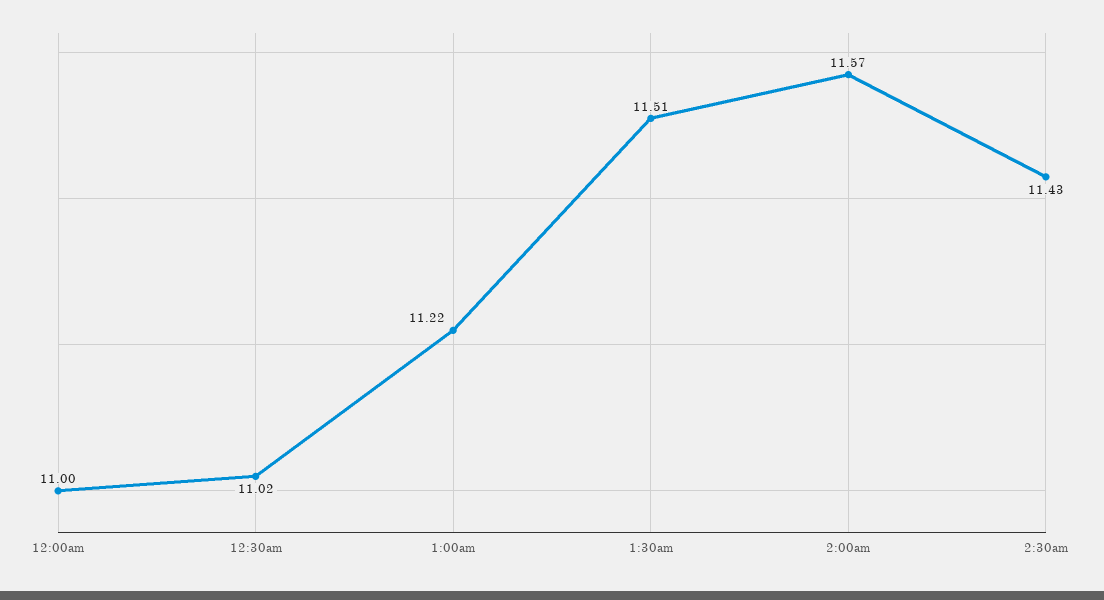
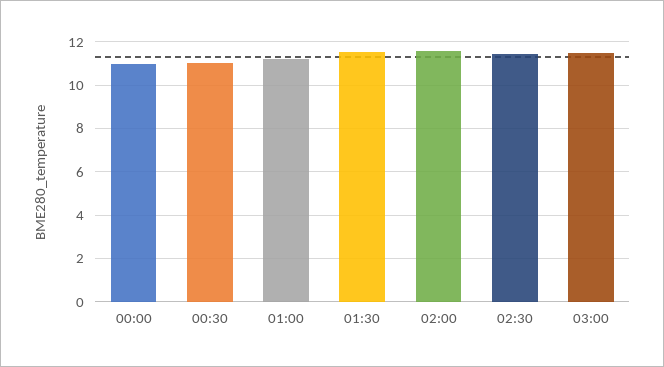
03:00: none -> 11.5

